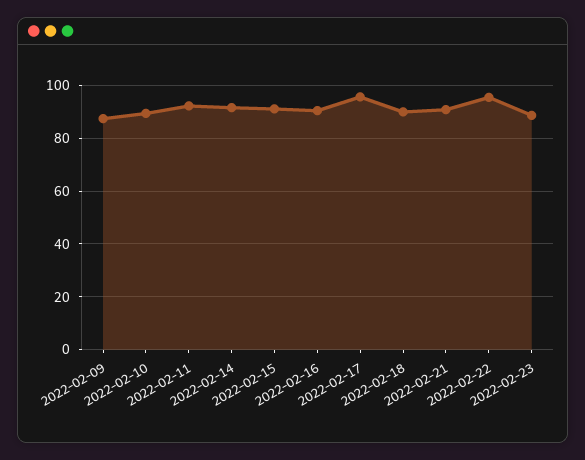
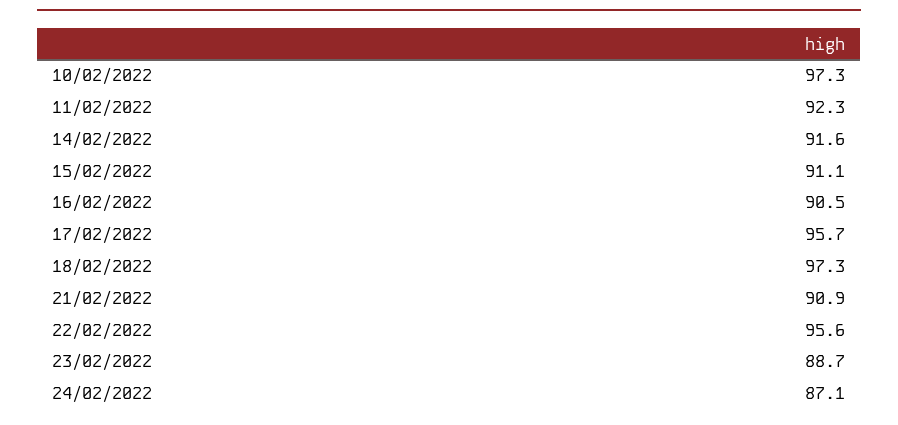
2022-02-09: 87.5 -> none
2022-02-10: 90 -> 97.3
2022-02-18: 90 -> 97.3
24/02/2022: none -> 87.1

